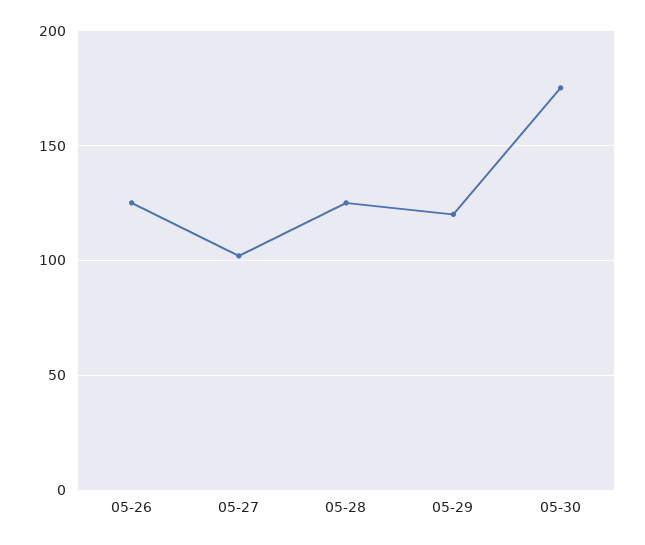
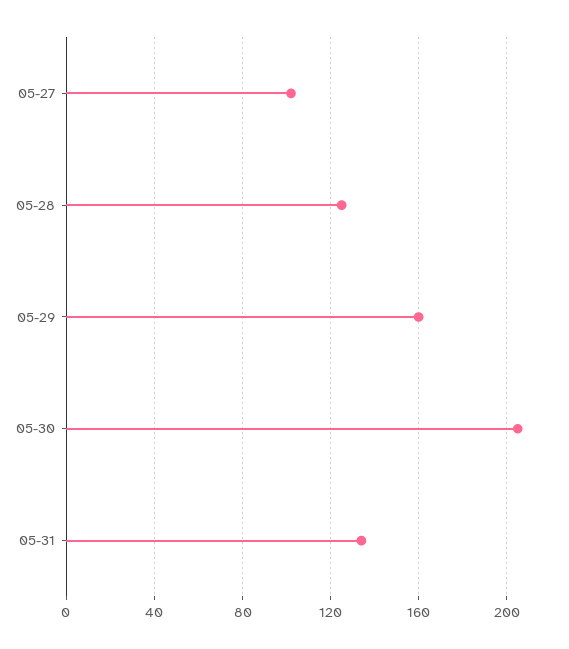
05-26: 125 -> none
05-29: 120 -> 160
05-30: 175 -> 205
05-31: none -> 135

